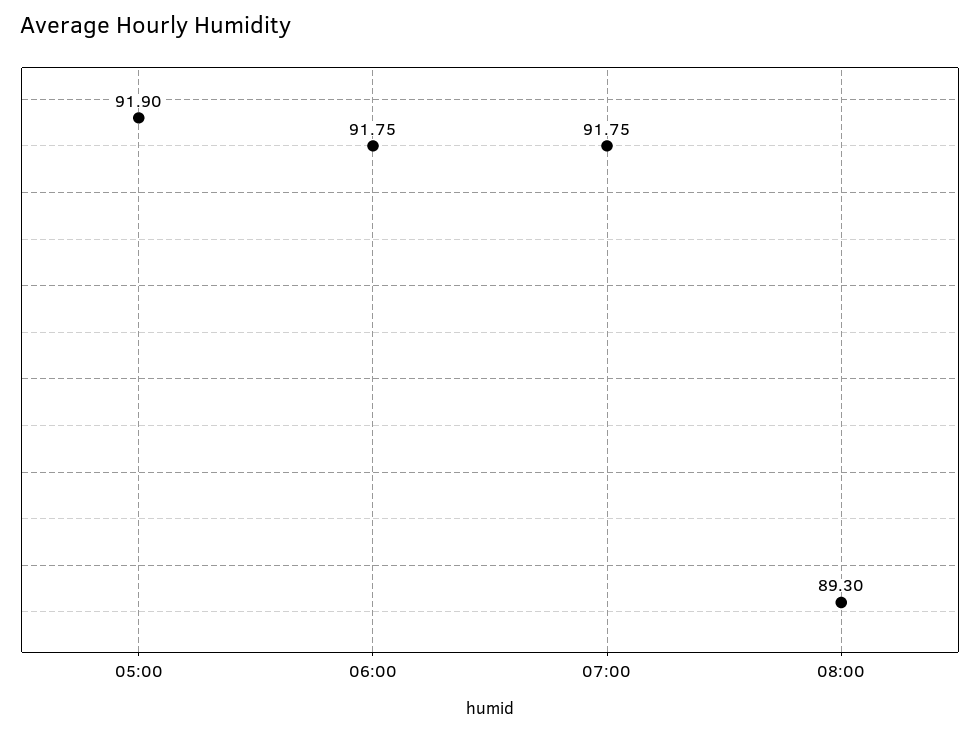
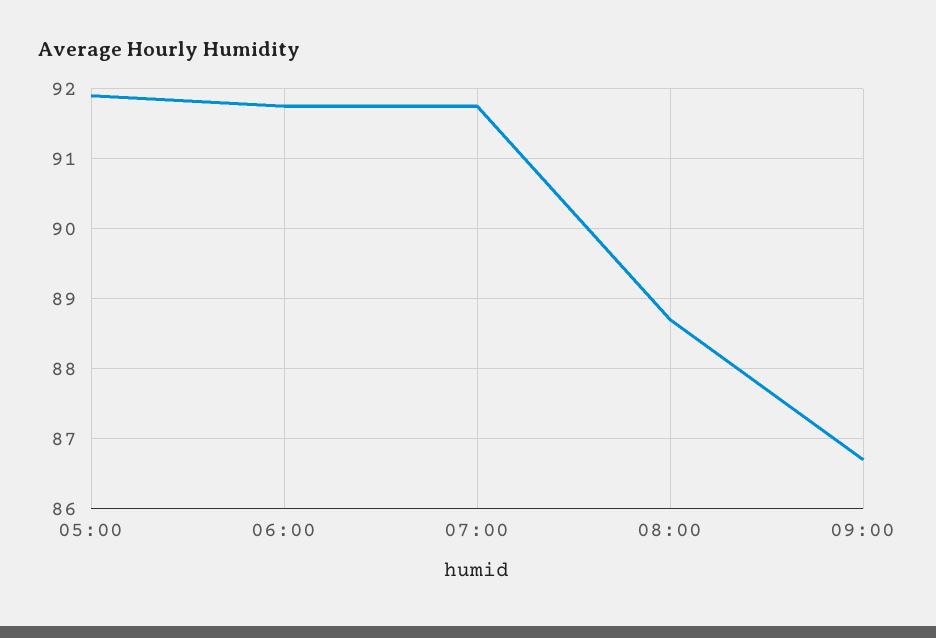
08:00: 89.3 -> 88.7
09:00: none -> 86.7

